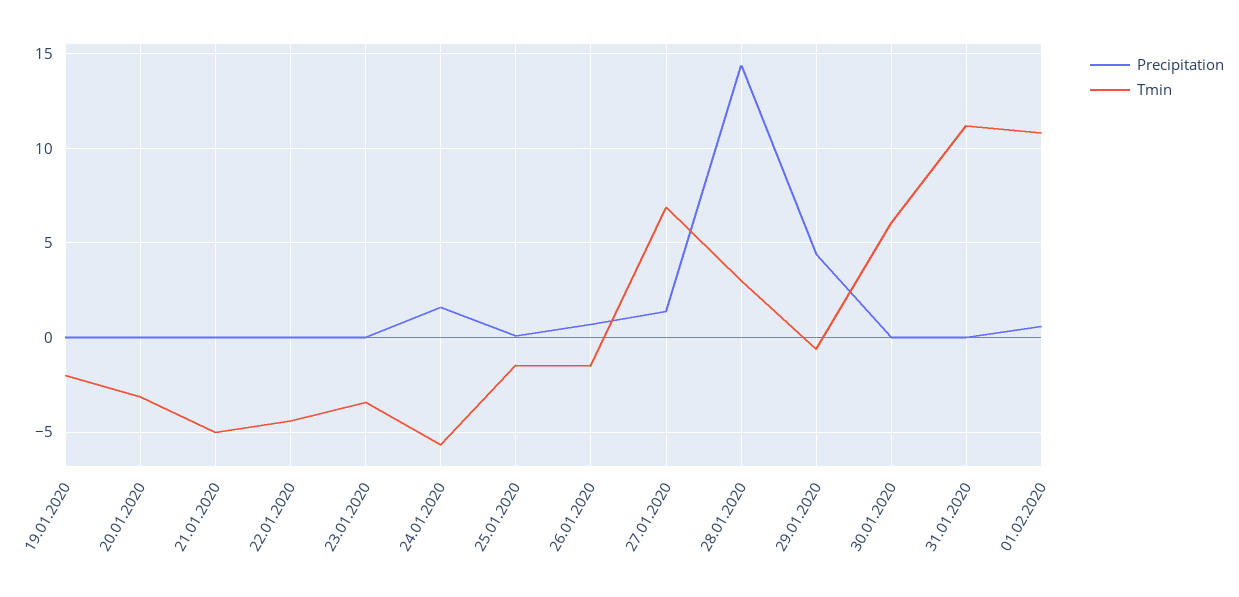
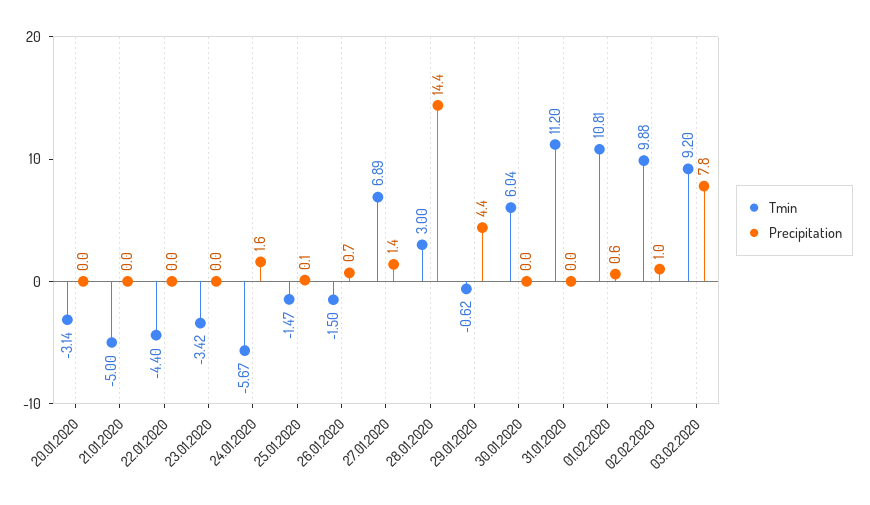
Precipitation, 19.01.2020: 0 -> none
Tmin, 19.01.2020: -2 -> none
Tmin, 02.02.2020: none -> 9.88
Precipitation, 02.02.2020: none -> 1
Tmin, 03.02.2020: none -> 9.2
Precipitation, 03.02.2020: none -> 7.8

